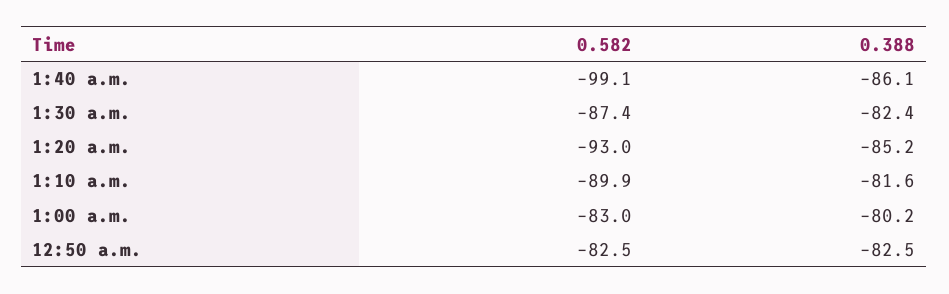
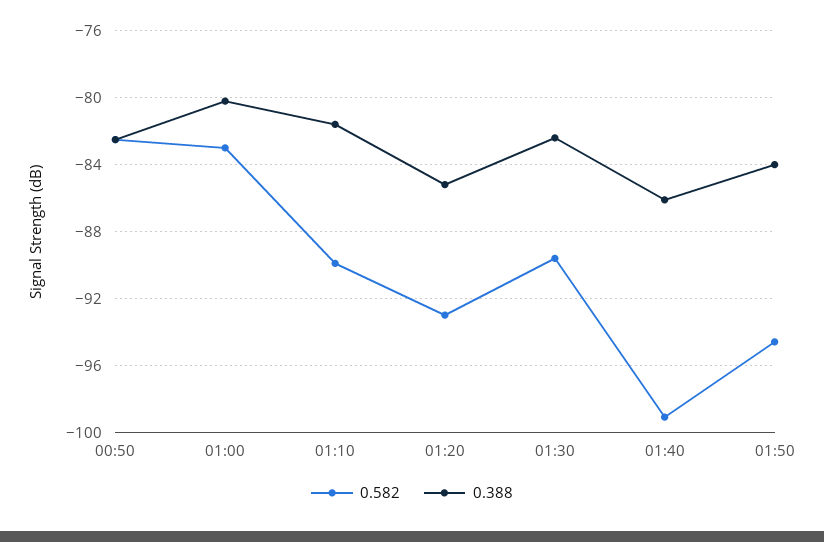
0.582, 1:30 a.m.: -87.4 -> -89.5
0.582, 01:50: none -> -94.5
0.388, 01:50: none -> -84

